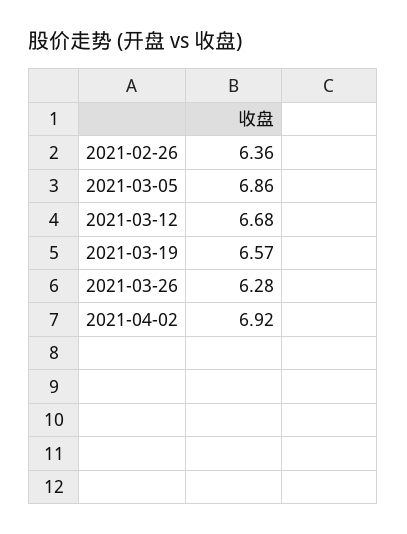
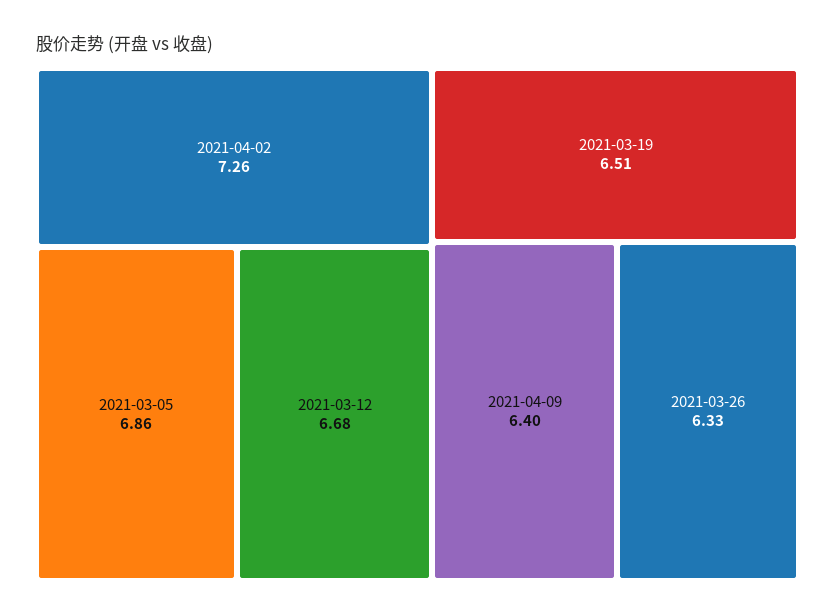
2021-02-26: 6.36 -> none
2021-03-19: 6.57 -> 6.51
2021-03-26: 6.28 -> 6.33
2021-04-02: 6.92 -> 7.26
2021-04-09: none -> 6.4

